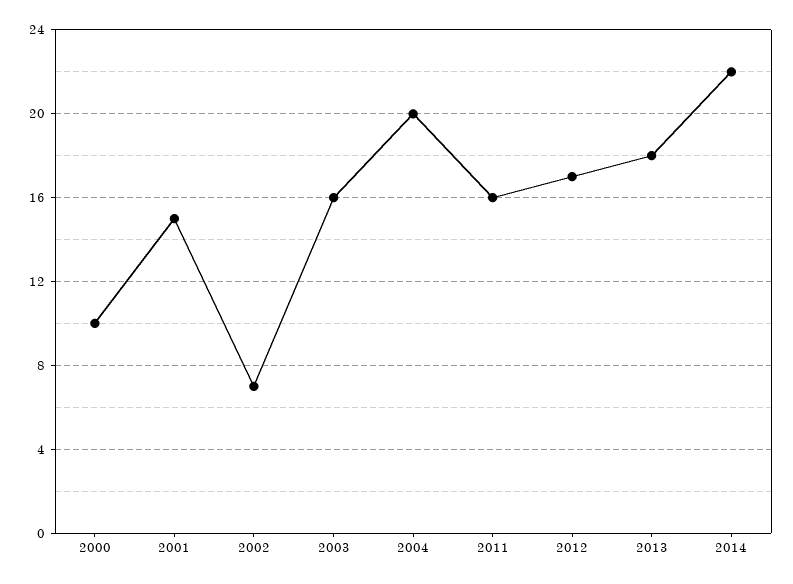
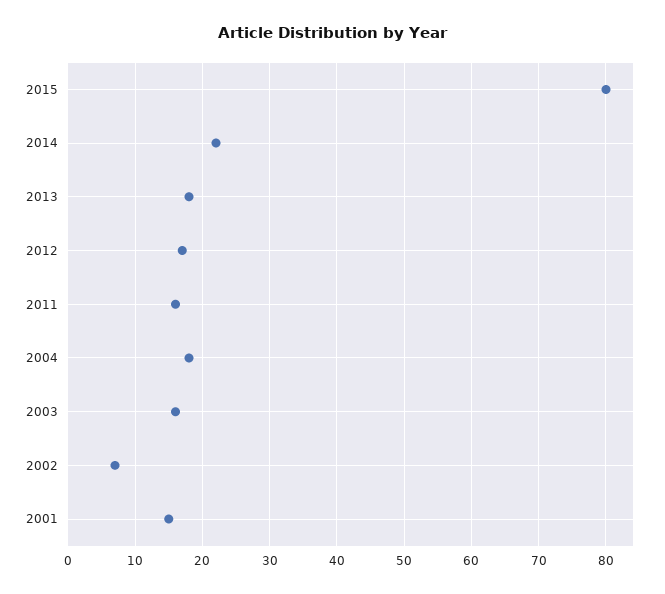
2000: 10 -> none
2004: 20 -> 18
2015: none -> 80

